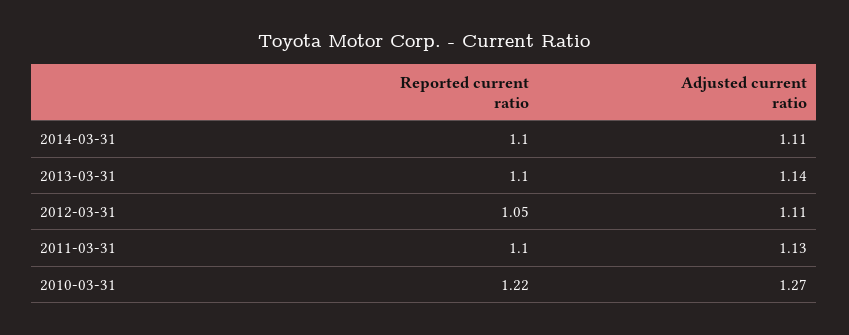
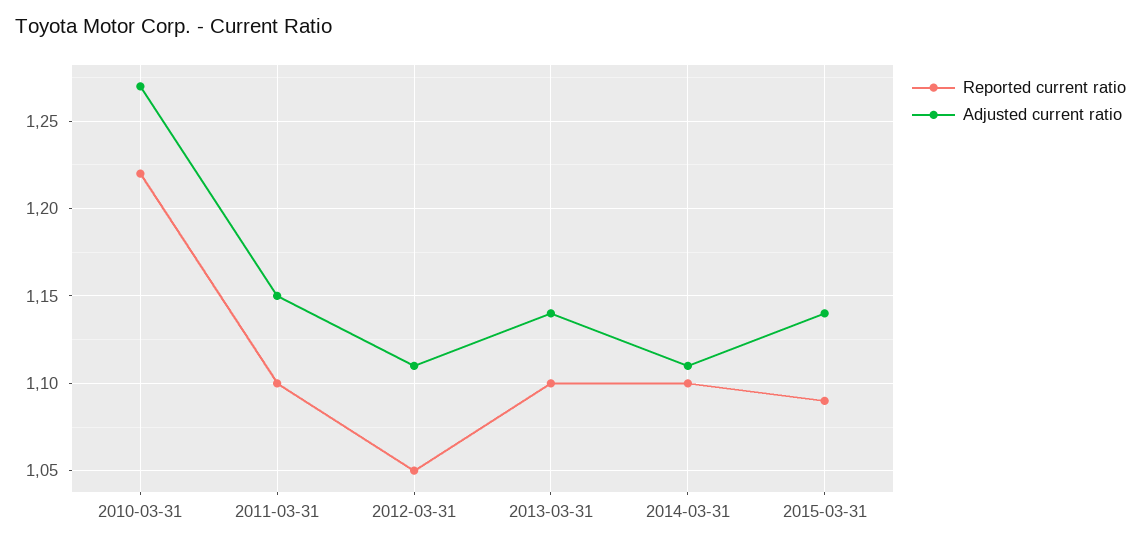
Adjusted current ratio, 2011-03-31: 1.13 -> 1.15
Reported current ratio, 2015-03-31: none -> 1.09
Adjusted current ratio, 2015-03-31: none -> 1.14

